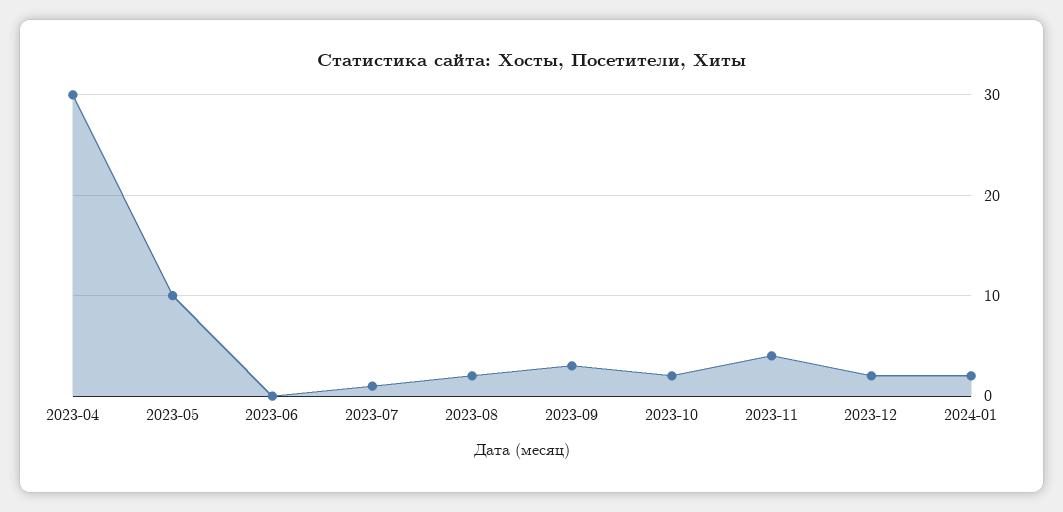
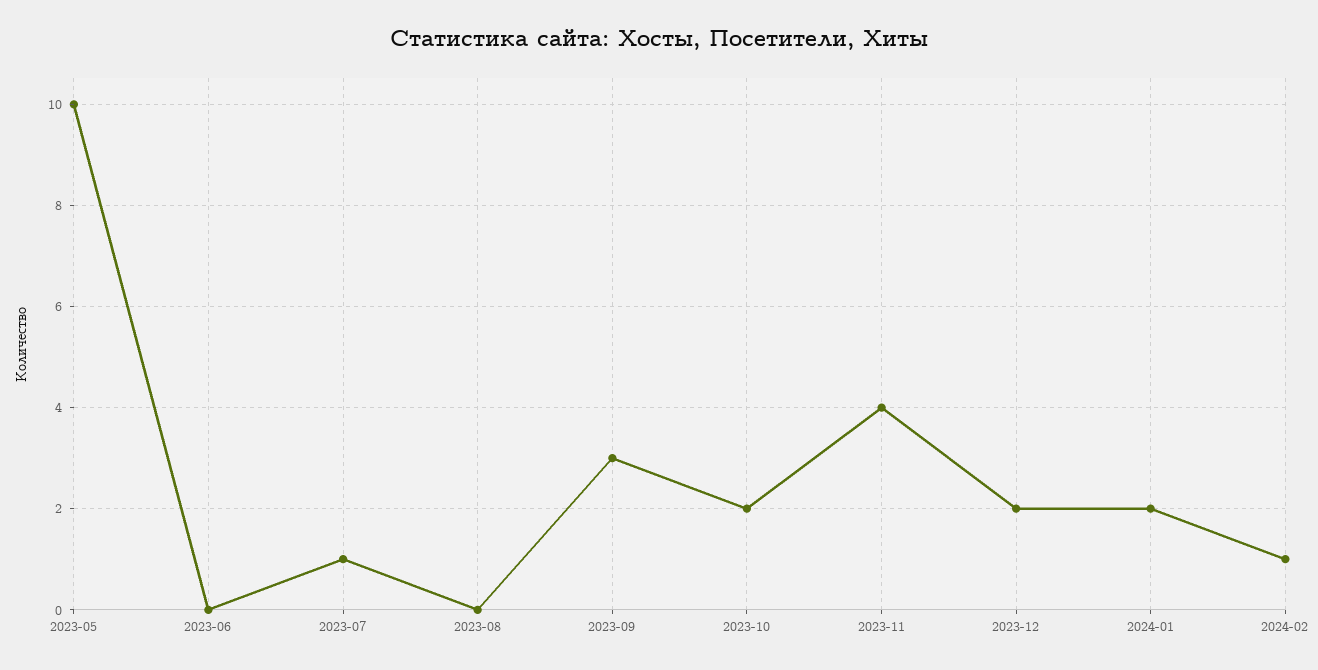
2023-04: 30 -> none
2023-08: 2 -> 0
2024-02: none -> 1

